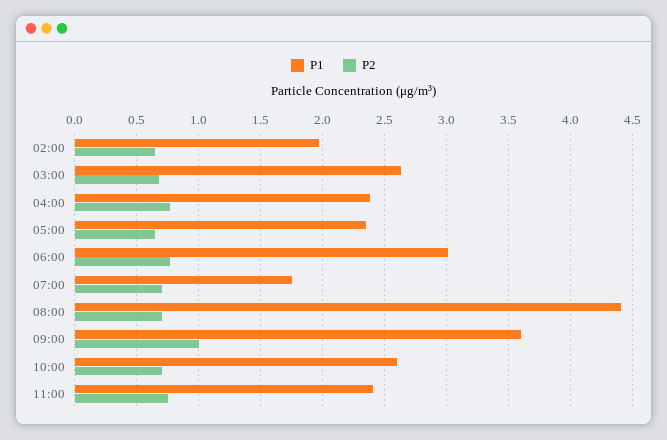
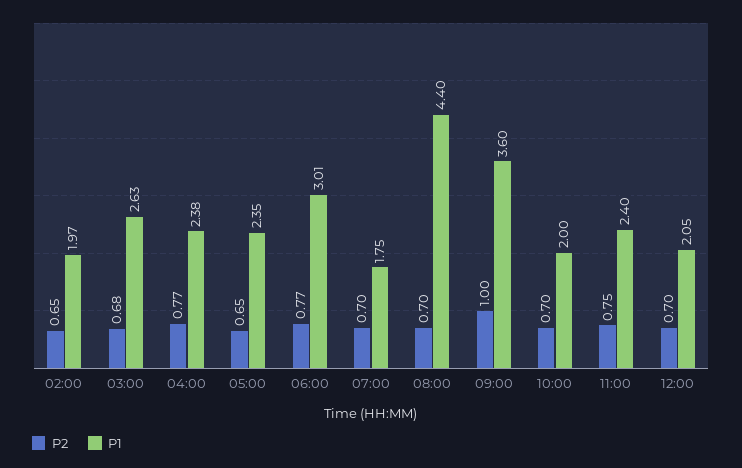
P1, 10:00: 2.6 -> 2
P2, 12:00: none -> 0.7
P1, 12:00: none -> 2.05

